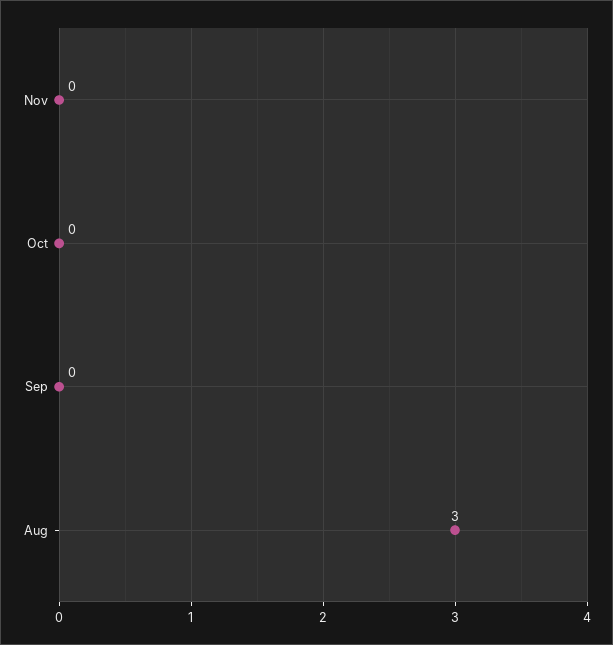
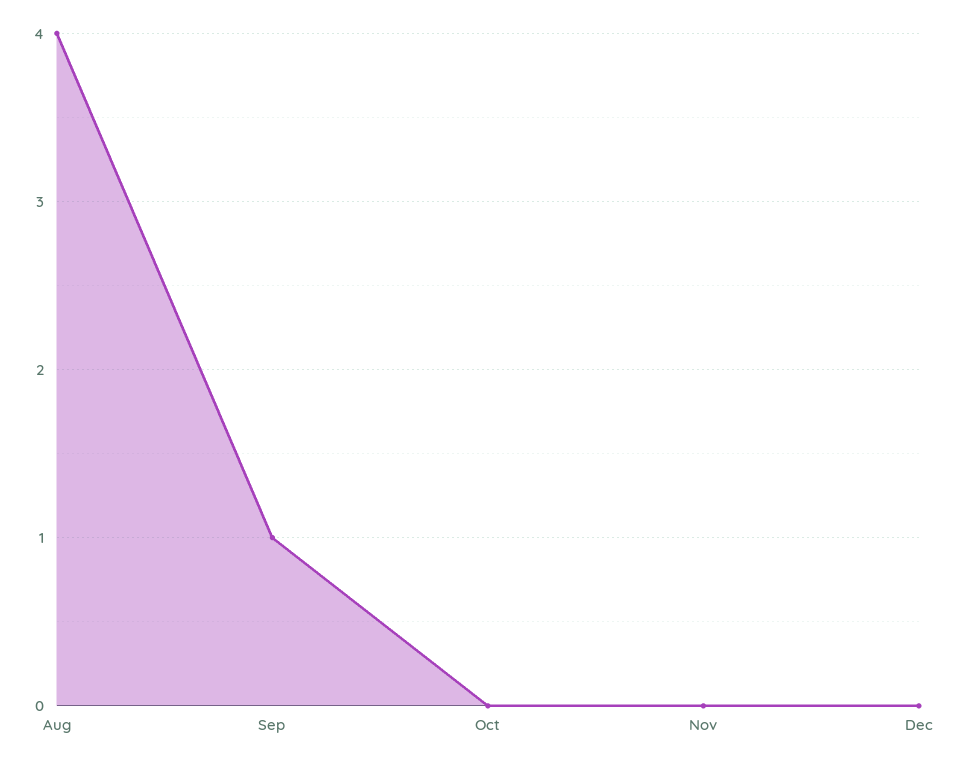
Sep: 0 -> 1
Aug: 3 -> 4
Dec: none -> 0

